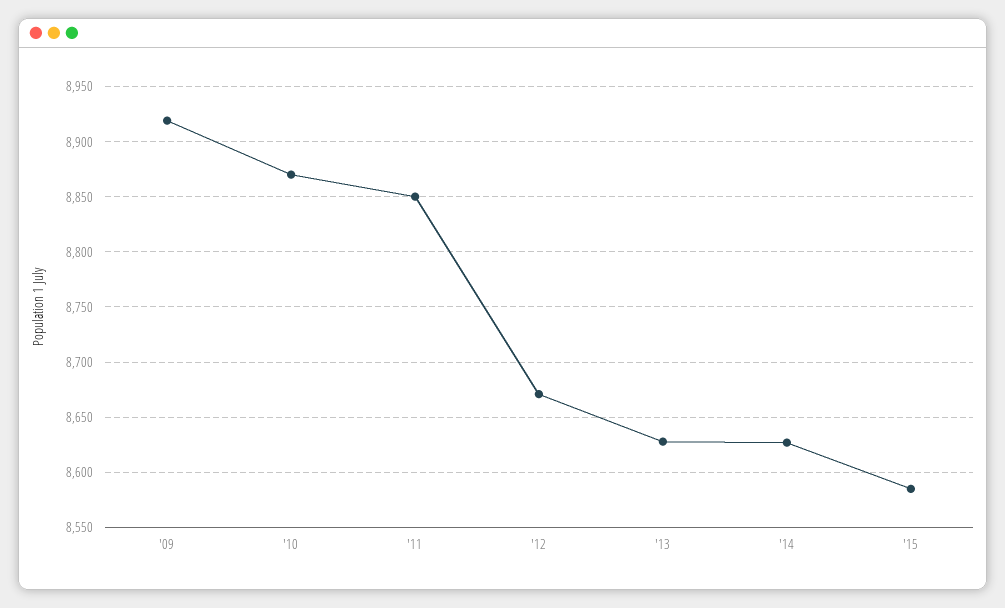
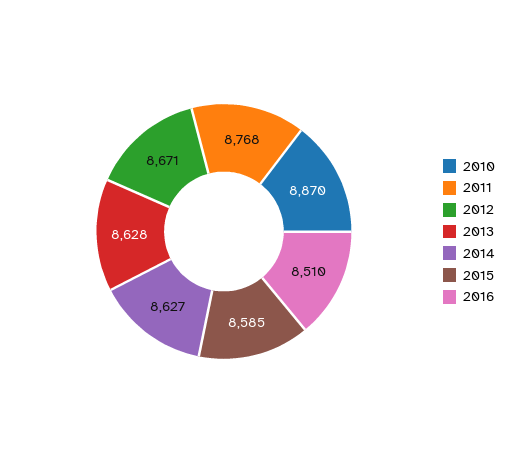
'09: 8920 -> none
'11: 8850 -> 8768
2016: none -> 8510

